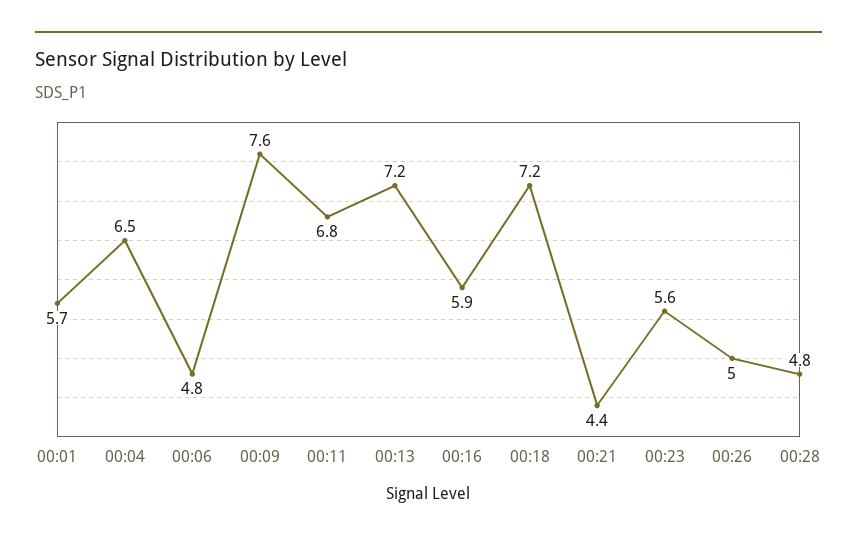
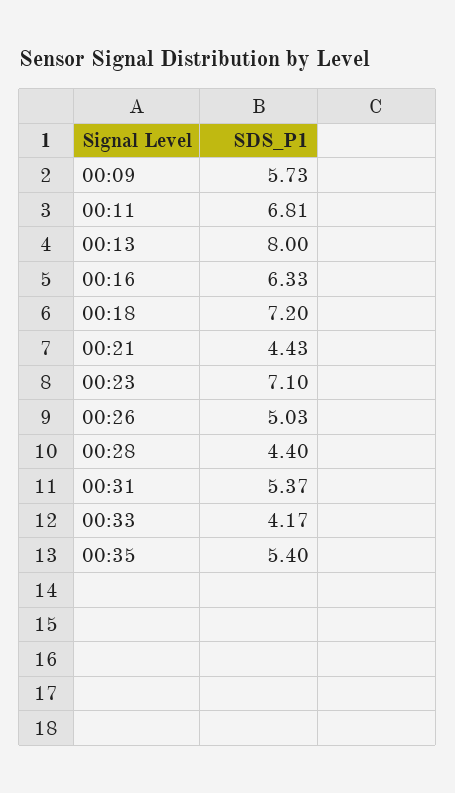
00:01: 5.7 -> none
00:04: 6.5 -> none
00:06: 4.8 -> none
00:09: 7.6 -> 5.73
00:13: 7.2 -> 8
00:16: 5.9 -> 6.33
00:23: 5.6 -> 7.1
00:28: 4.8 -> 4.4
00:31: none -> 5.37
00:33: none -> 4.17
00:35: none -> 5.4

